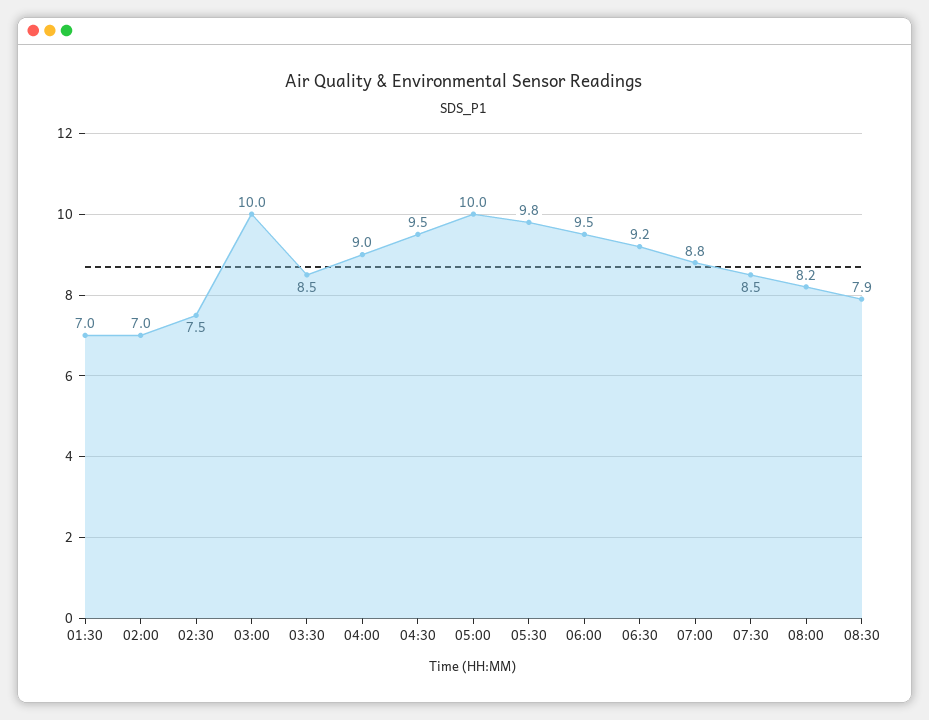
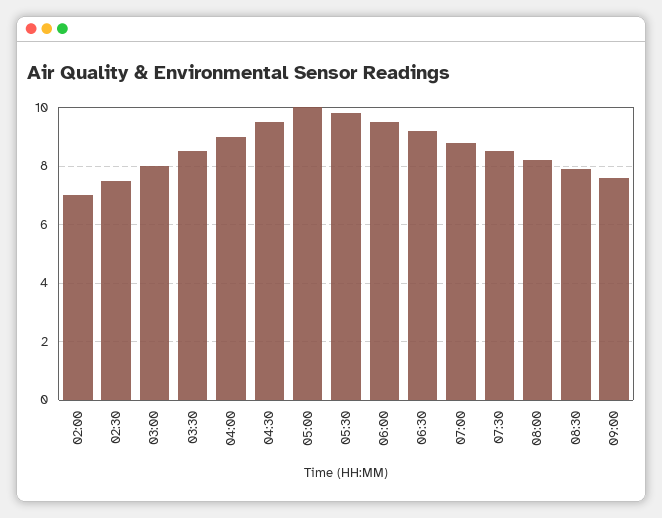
01:30: 7 -> none
03:00: 10 -> 8
09:00: none -> 7.5

